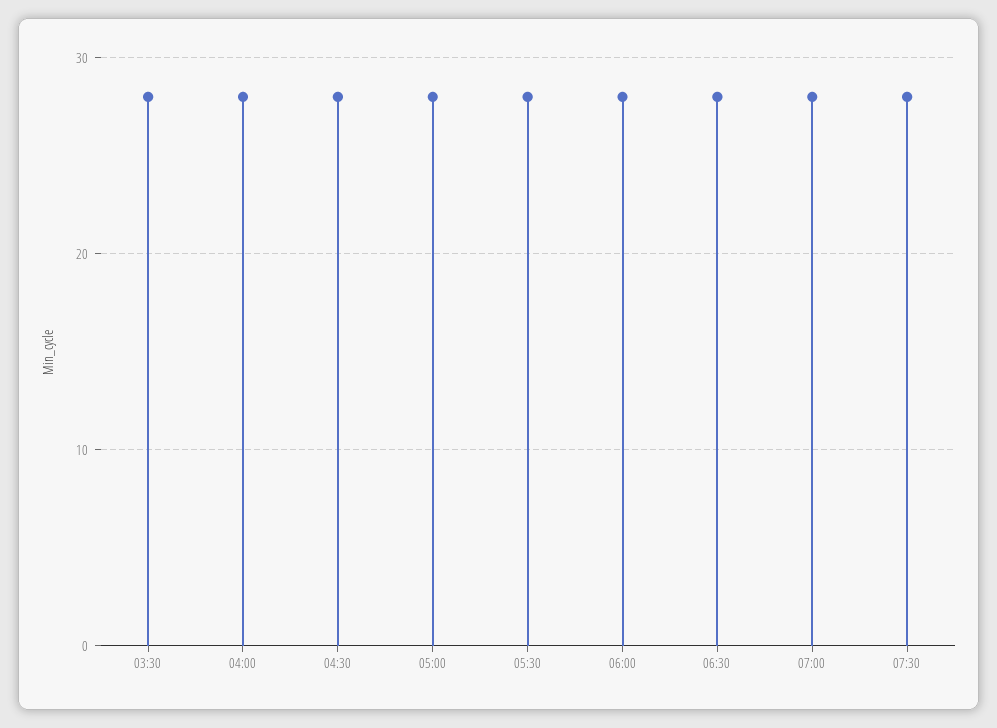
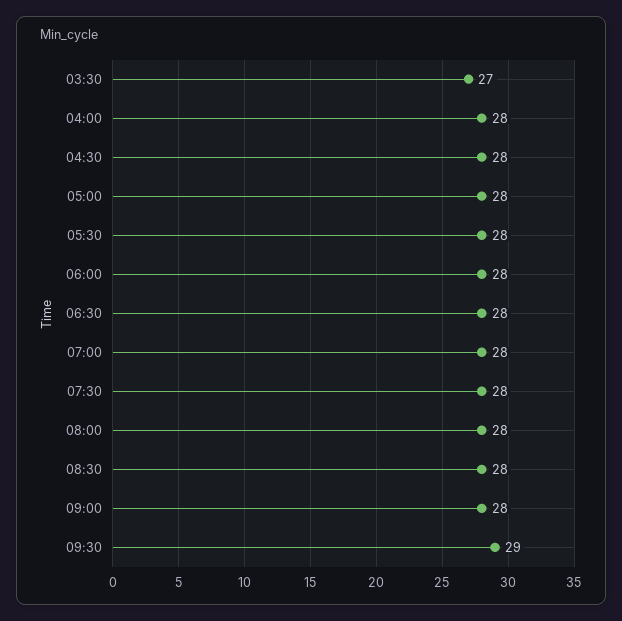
03:30: 28 -> 27
08:00: none -> 28
08:30: none -> 28
09:00: none -> 28
09:30: none -> 29

